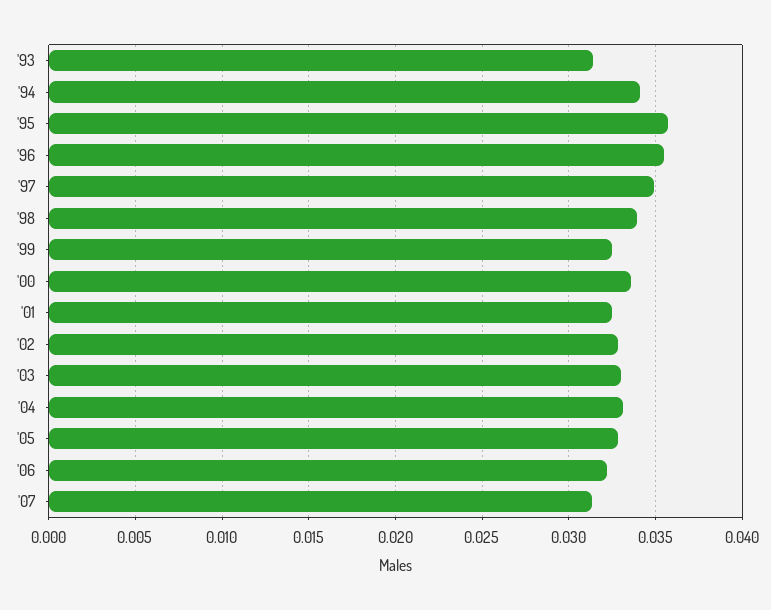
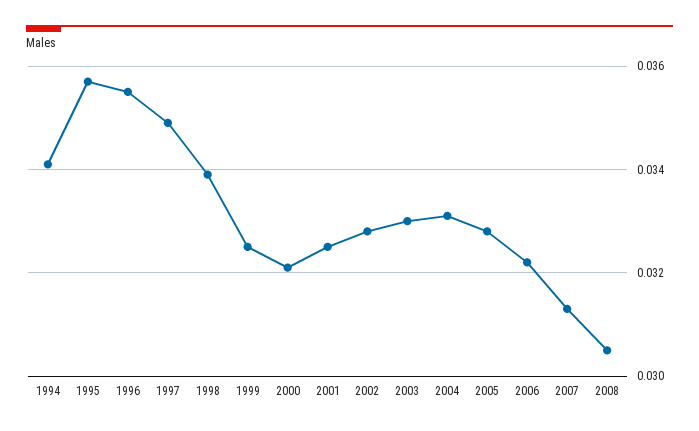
'93: 0.0315 -> none
'00: 0.0335 -> 0.032
2008: none -> 0.0305

